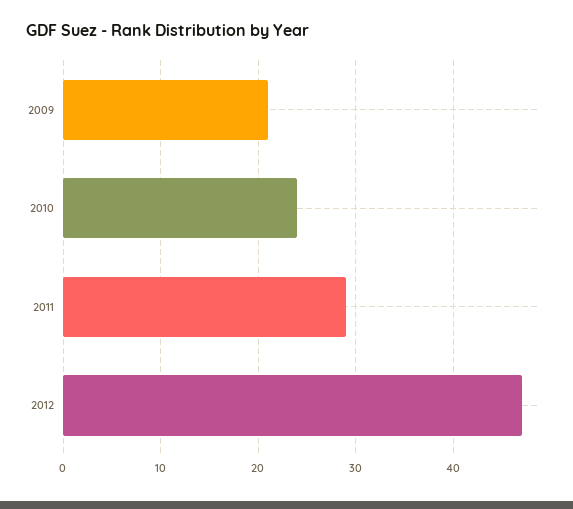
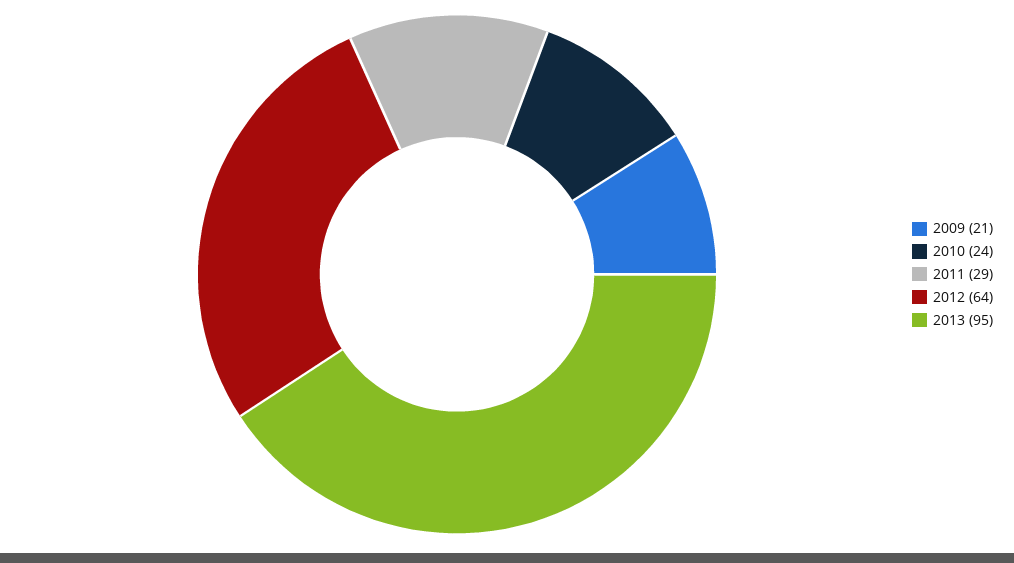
2012: 47 -> 64
2013: none -> 95

